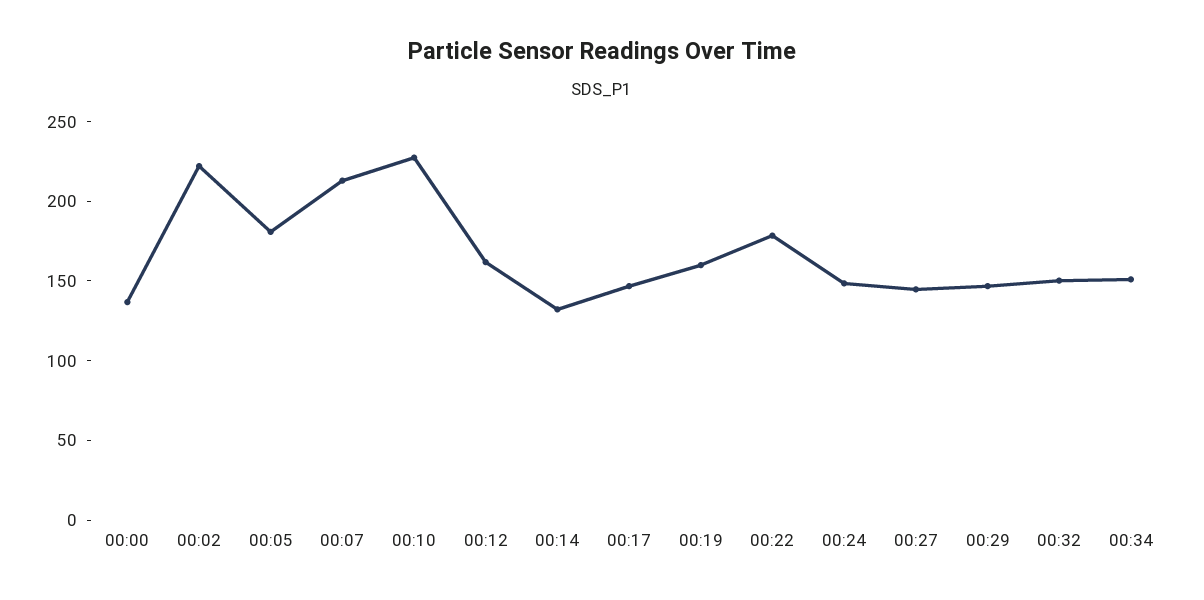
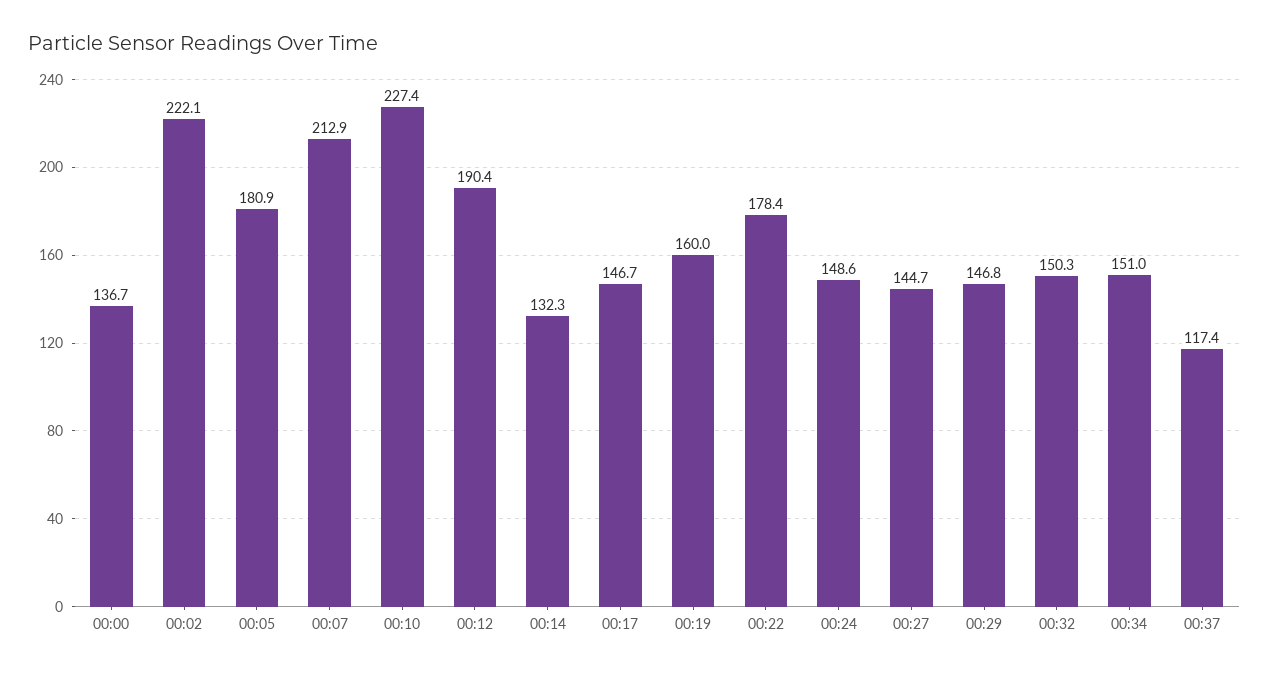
00:12: 160 -> 190.4
00:37: none -> 117.4

